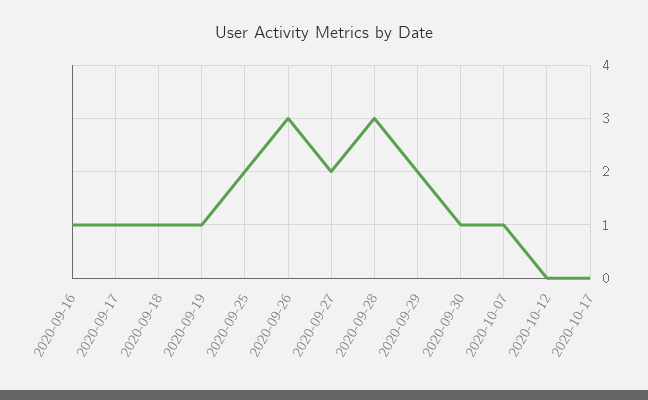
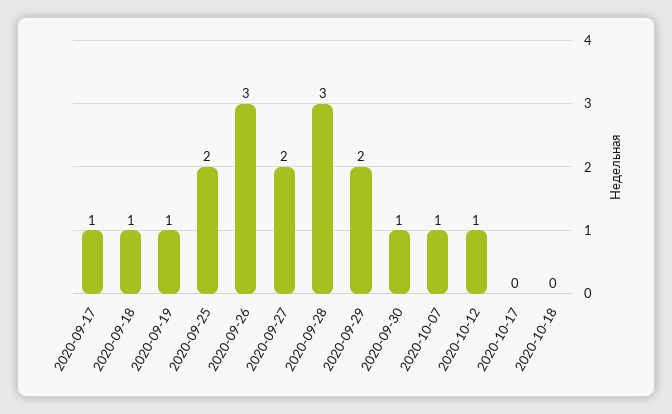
2020-09-16: 1 -> none
2020-10-12: 0 -> 1
2020-10-18: none -> 0

